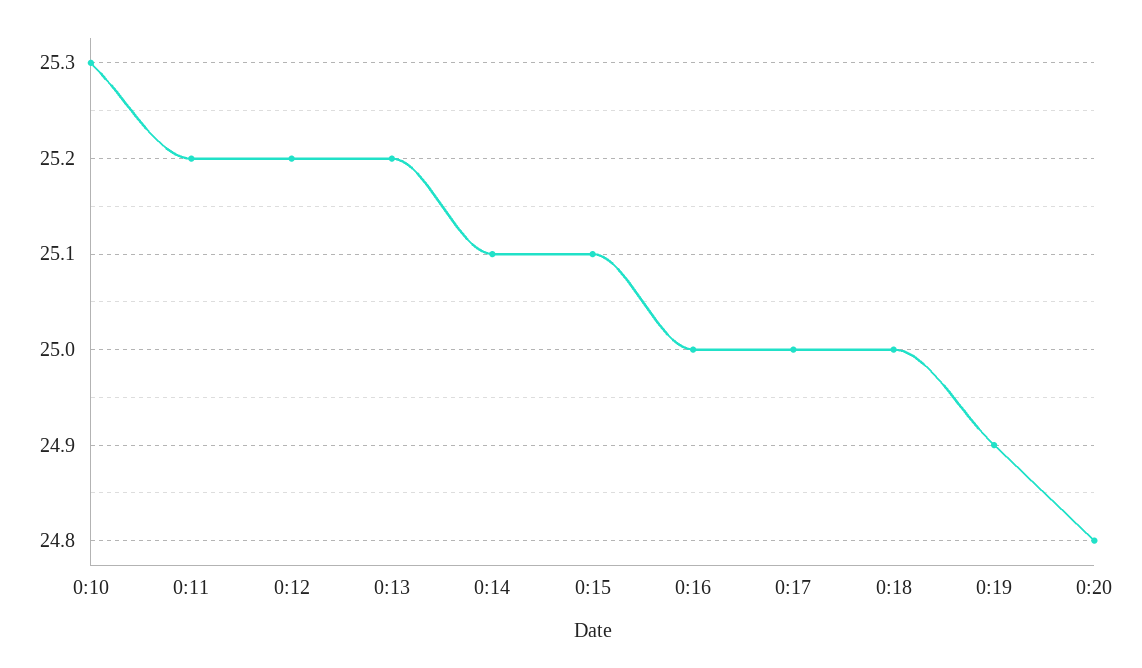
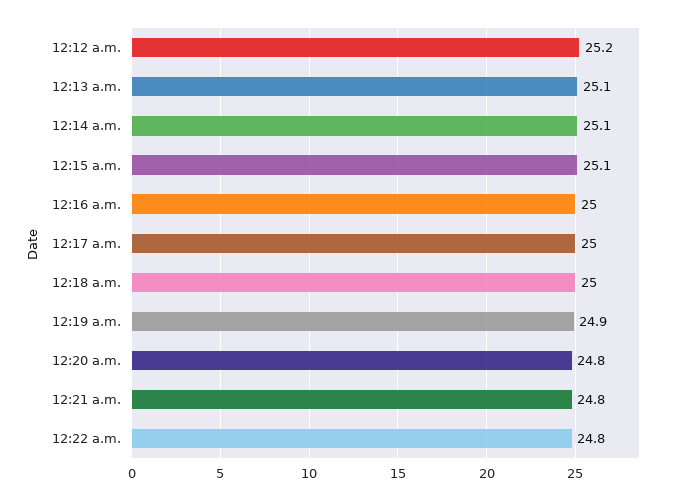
0:10: 25.3 -> none
0:11: 25.2 -> none
0:13: 25.2 -> 25.1
12:21 a.m.: none -> 24.8
12:22 a.m.: none -> 24.8

